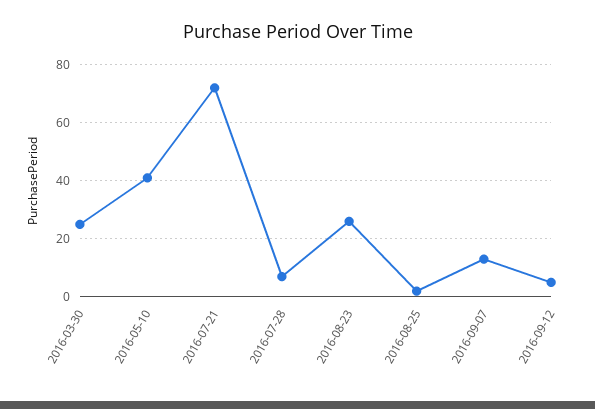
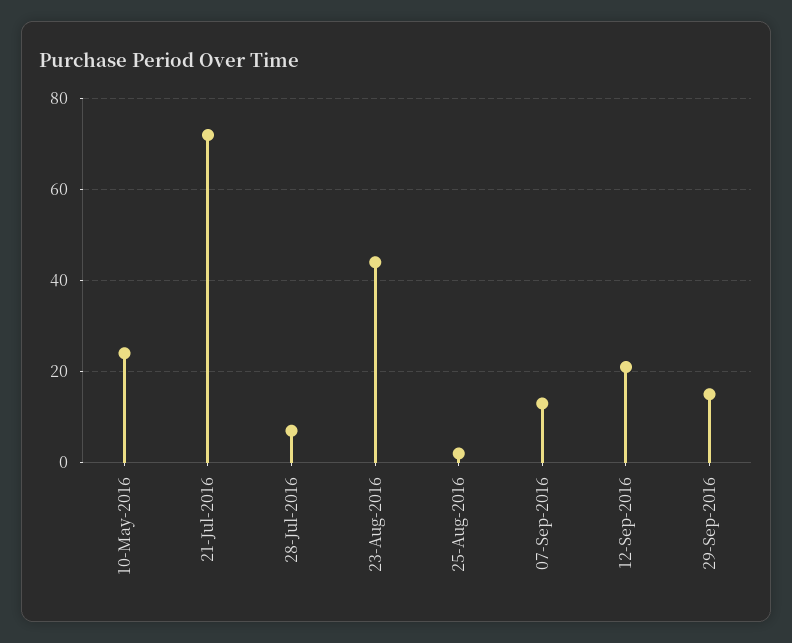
2016-03-30: 25 -> none
2016-05-10: 40 -> 25
2016-08-23: 25 -> 45
2016-09-12: 5 -> 20
29-Sep-2016: none -> 15

